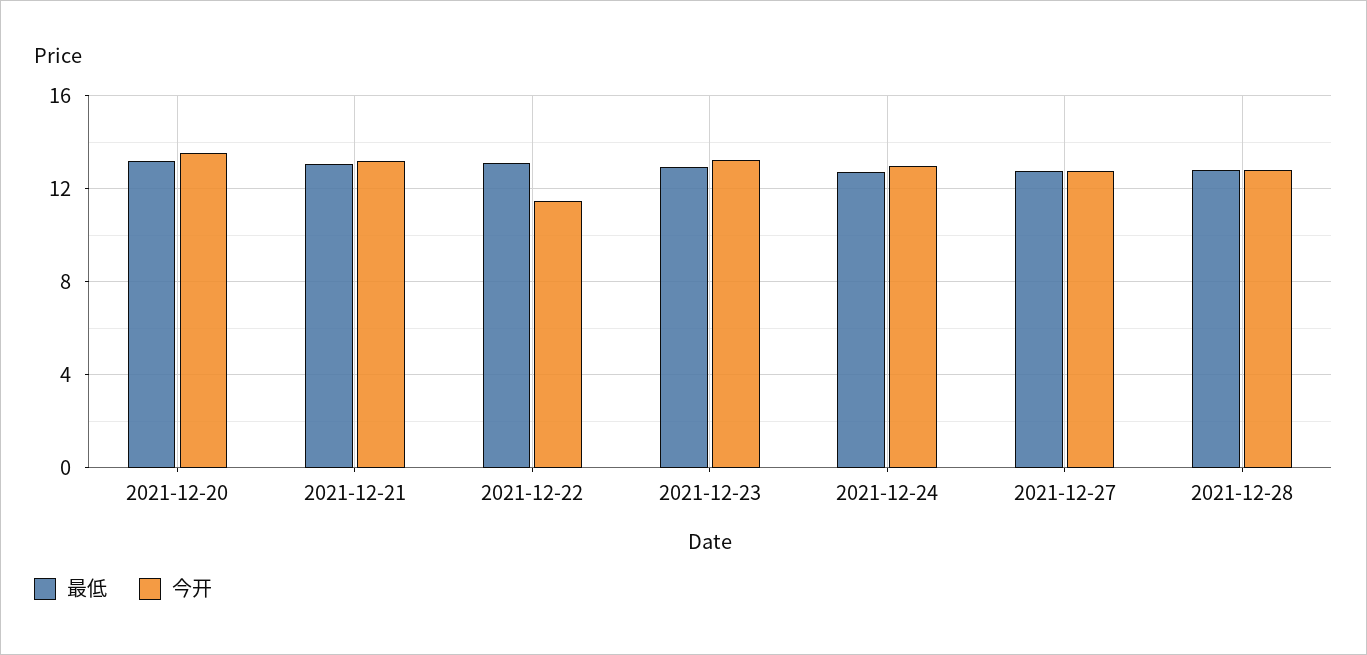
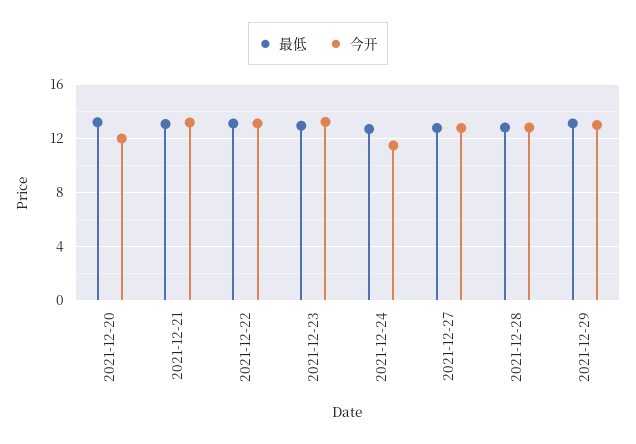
今开, 2021-12-20: 13.5 -> 12
今开, 2021-12-22: 11.5 -> 13
今开, 2021-12-24: 13 -> 11.5
最低, 2021-12-29: none -> 13
今开, 2021-12-29: none -> 13

